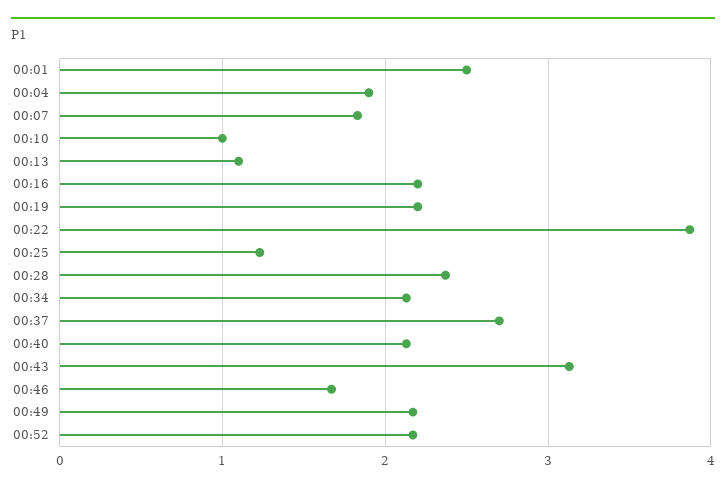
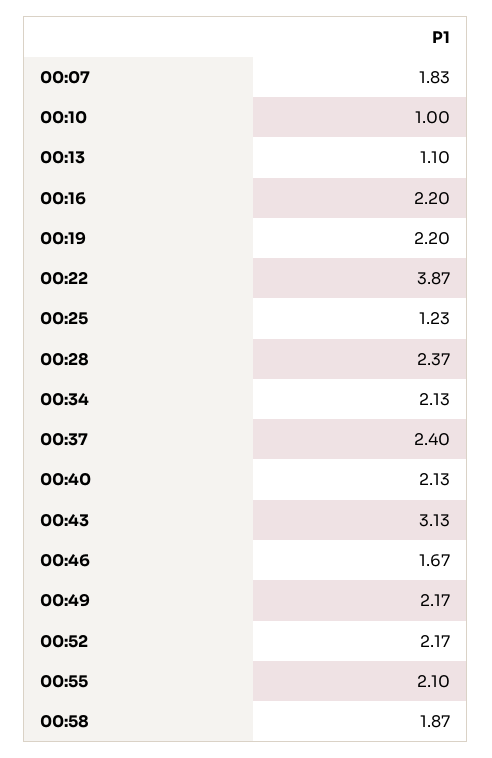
00:01: 2.5 -> none
00:04: 1.9 -> none
00:37: 2.7 -> 2.4
00:55: none -> 2.1
00:58: none -> 1.87

